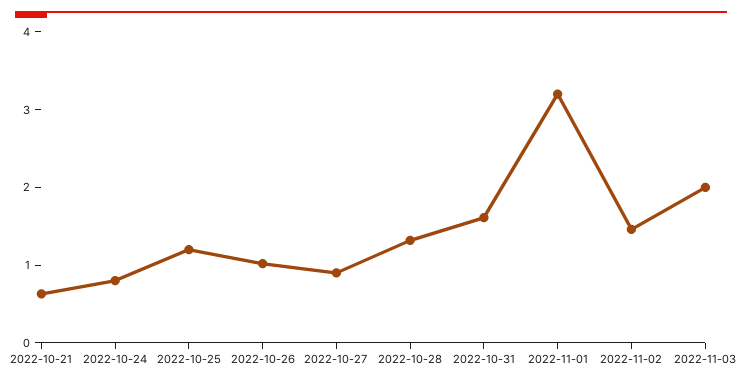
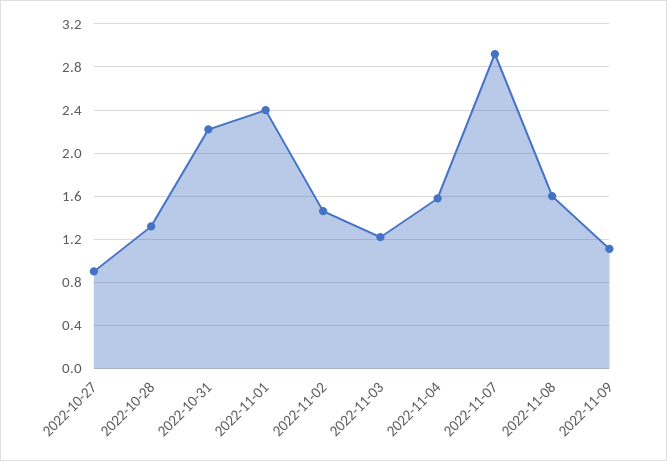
2022-10-21: 0.6 -> none
2022-10-24: 0.8 -> none
2022-10-25: 1.2 -> none
2022-10-26: 1 -> none
2022-10-31: 1.6 -> 2.2
2022-11-01: 3.2 -> 2.4
2022-11-03: 2 -> 1.2
2022-11-04: none -> 1.6
2022-11-07: none -> 2.9
2022-11-08: none -> 1.6
2022-11-09: none -> 1.1

